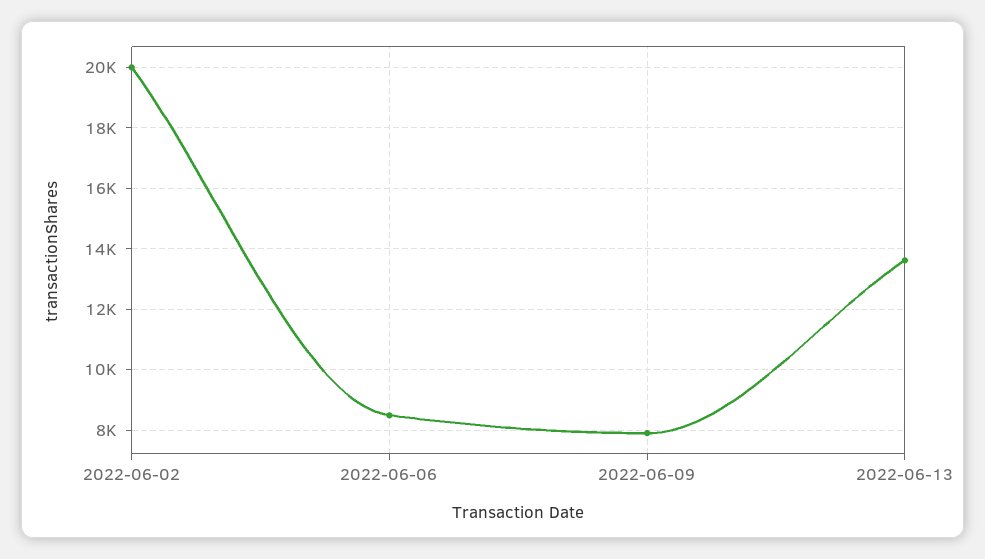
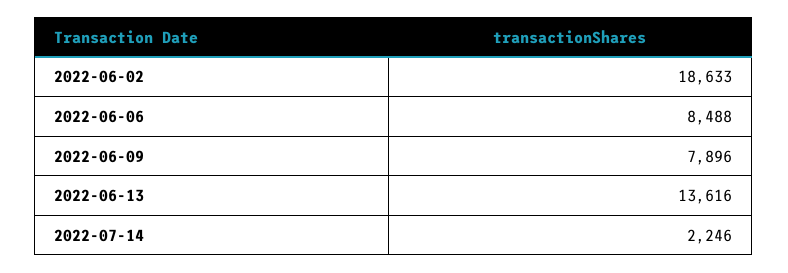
2022-06-02: 20000 -> 18633
2022-07-14: none -> 2246

